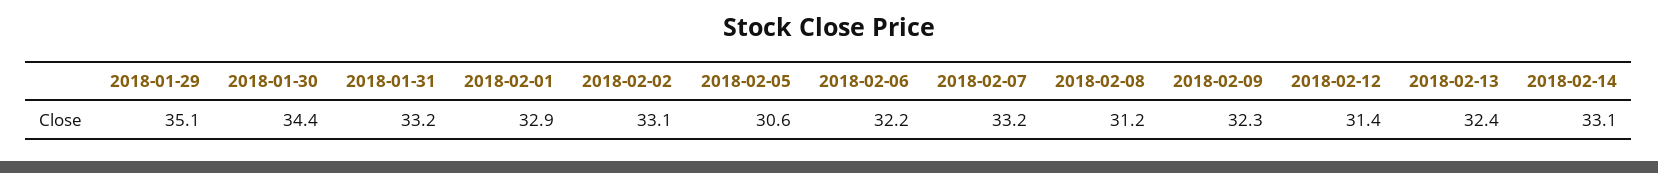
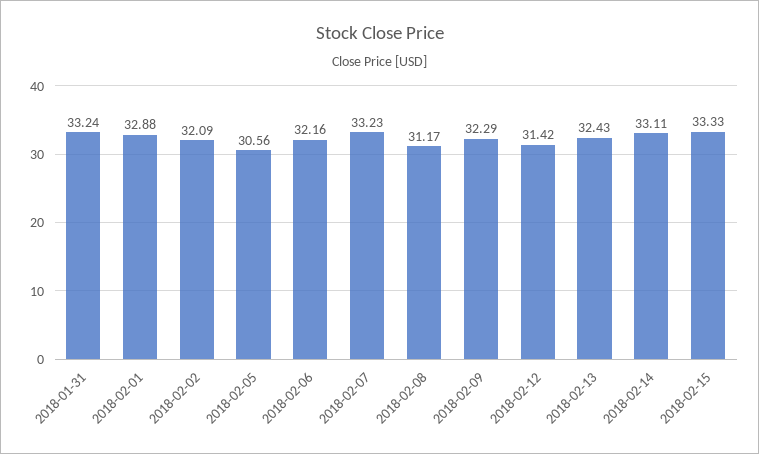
2018-01-29: 35.1 -> none
2018-01-30: 34.4 -> none
2018-02-02: 33.1 -> 32.09
2018-02-15: none -> 33.33

